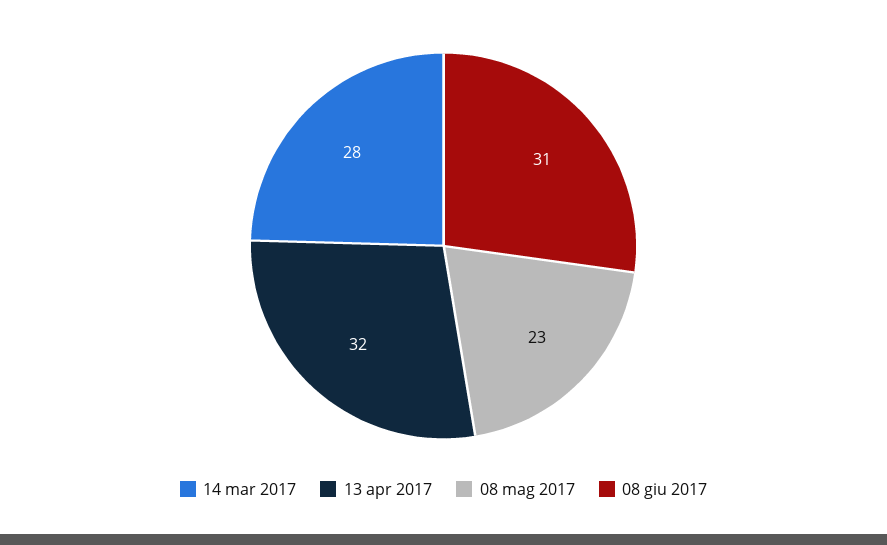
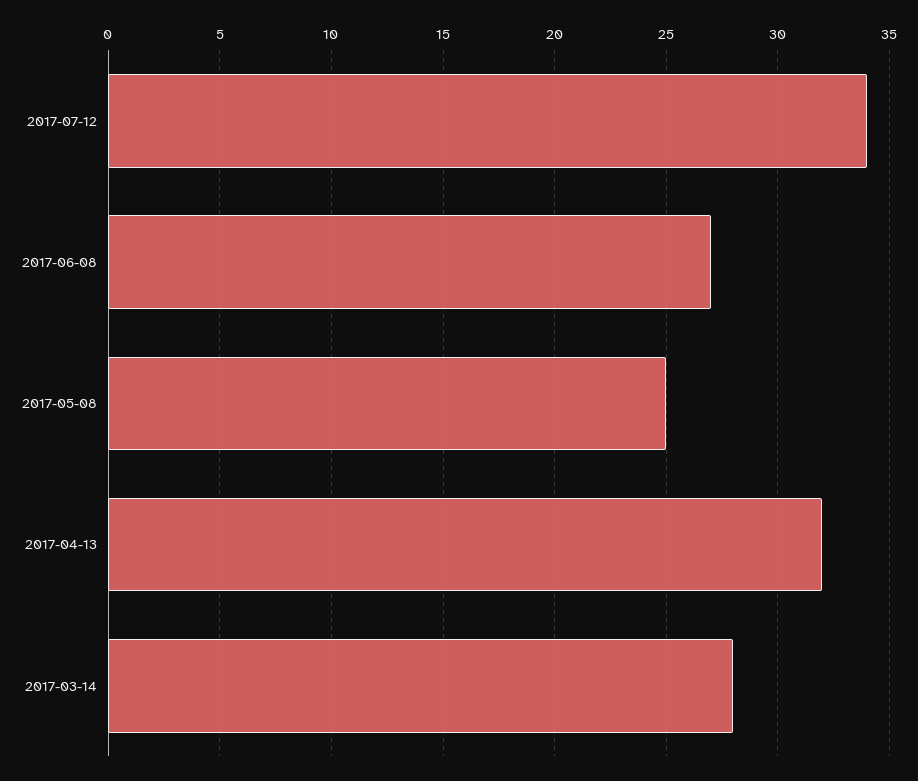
08 mag 2017: 23 -> 25
08 giu 2017: 31 -> 27
2017-07-12: none -> 34

